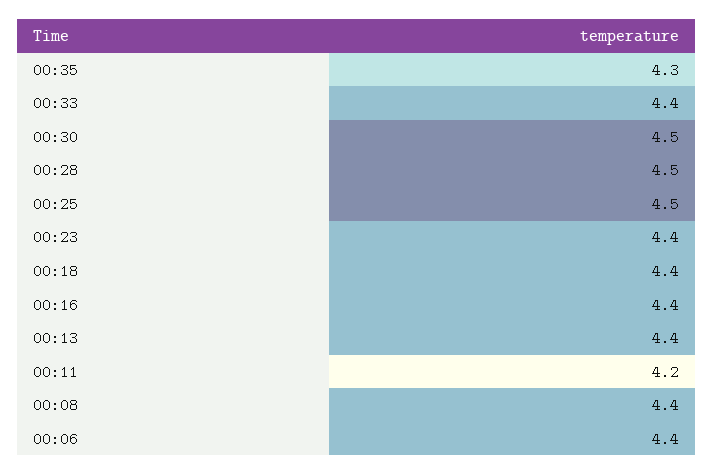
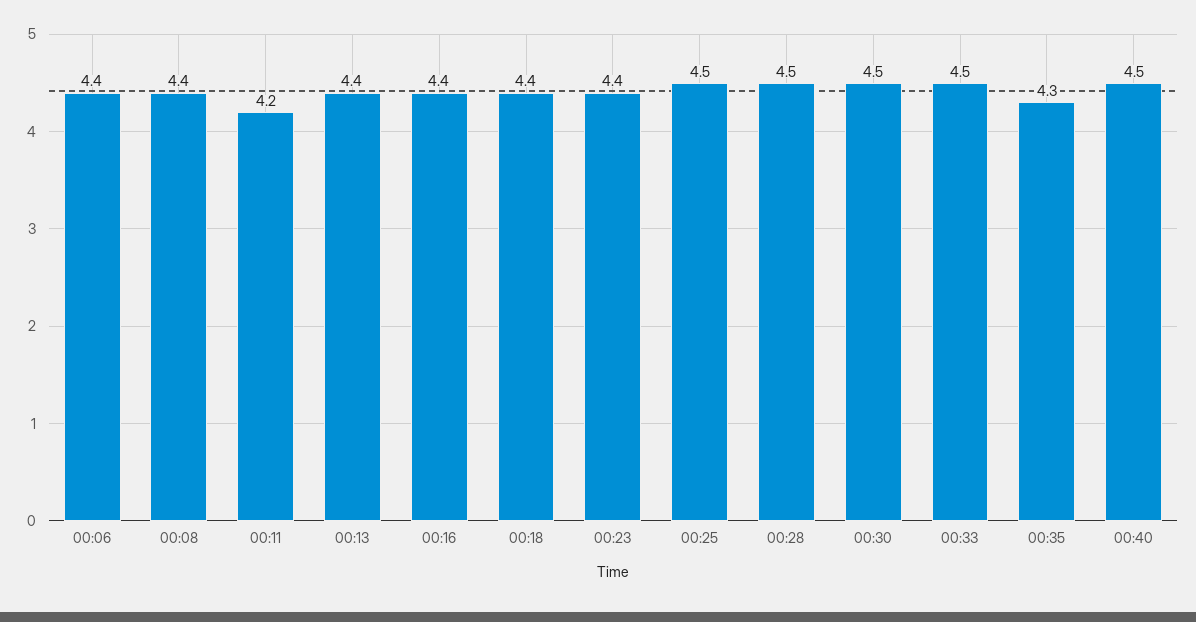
00:33: 4.4 -> 4.5
00:40: none -> 4.5

